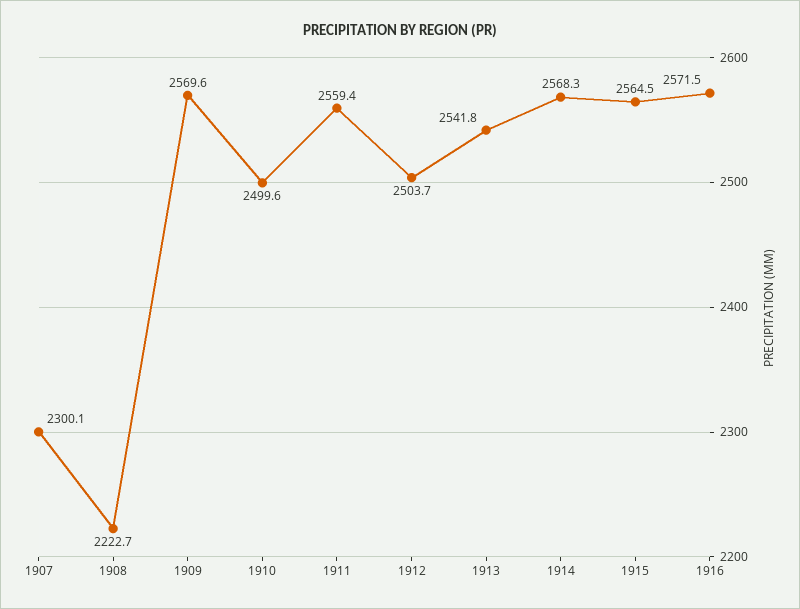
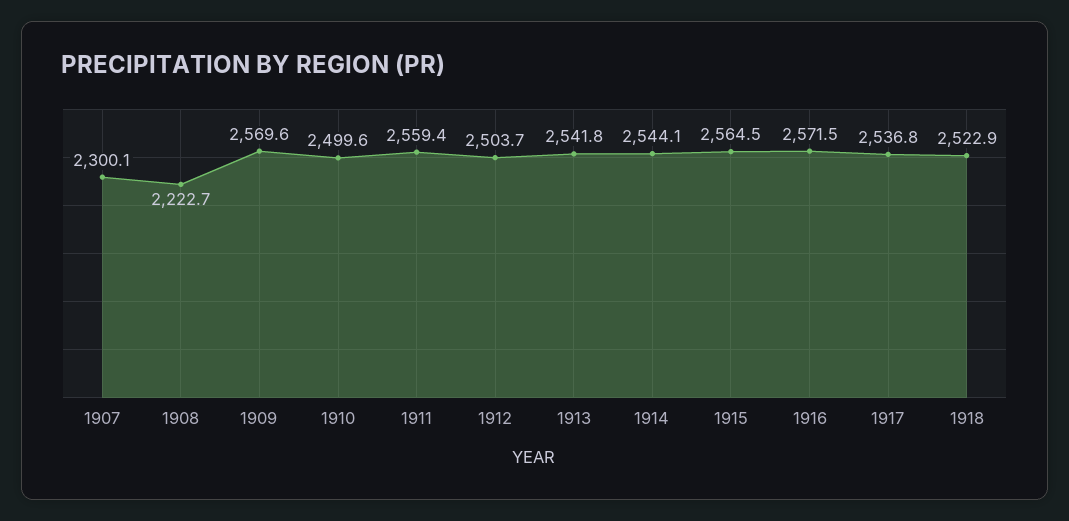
1914: 2568.3 -> 2544.1
1917: none -> 2536.8
1918: none -> 2522.9

